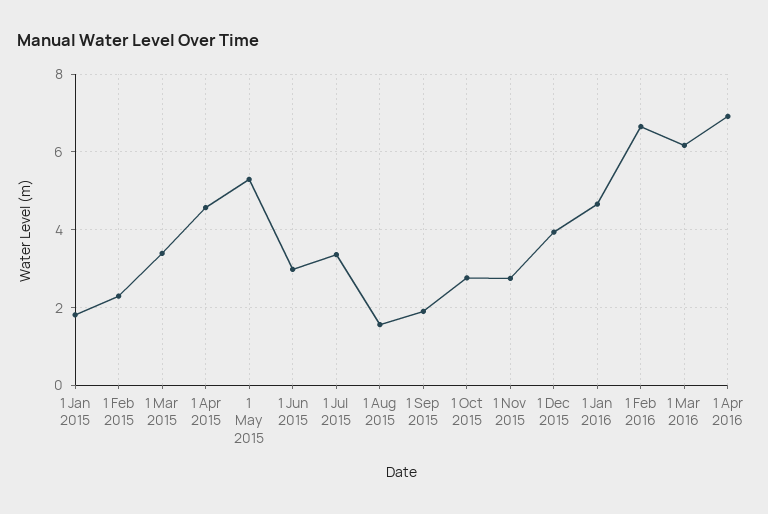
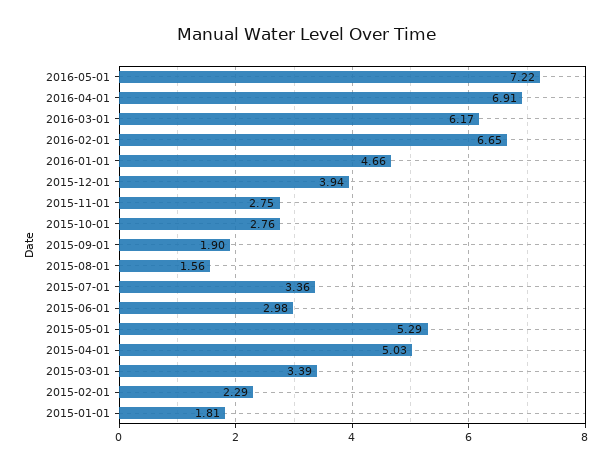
1 Apr 2015: 4.6 -> 5.03
2016-05-01: none -> 7.22

